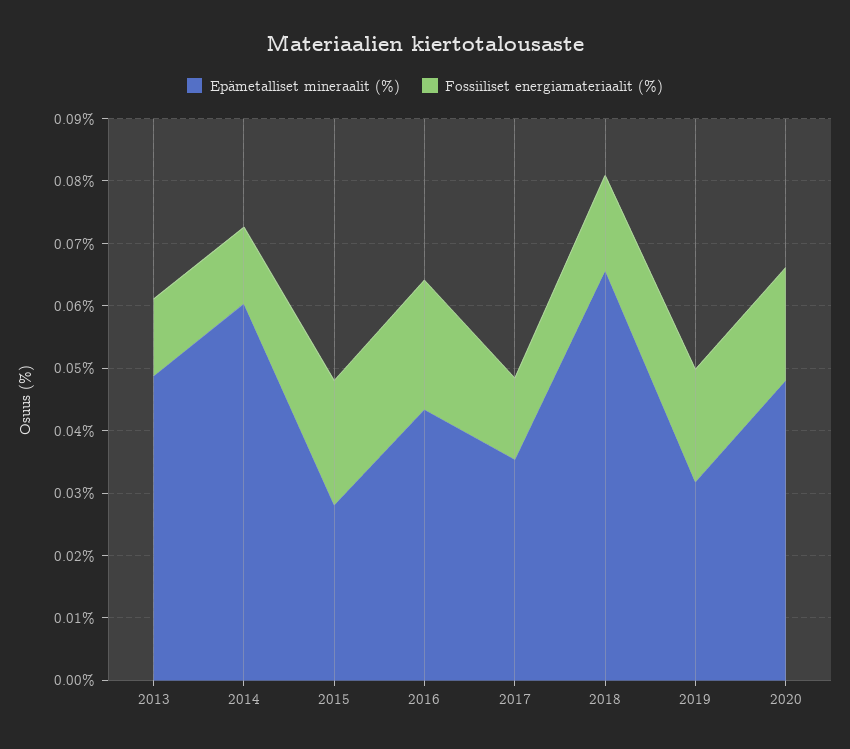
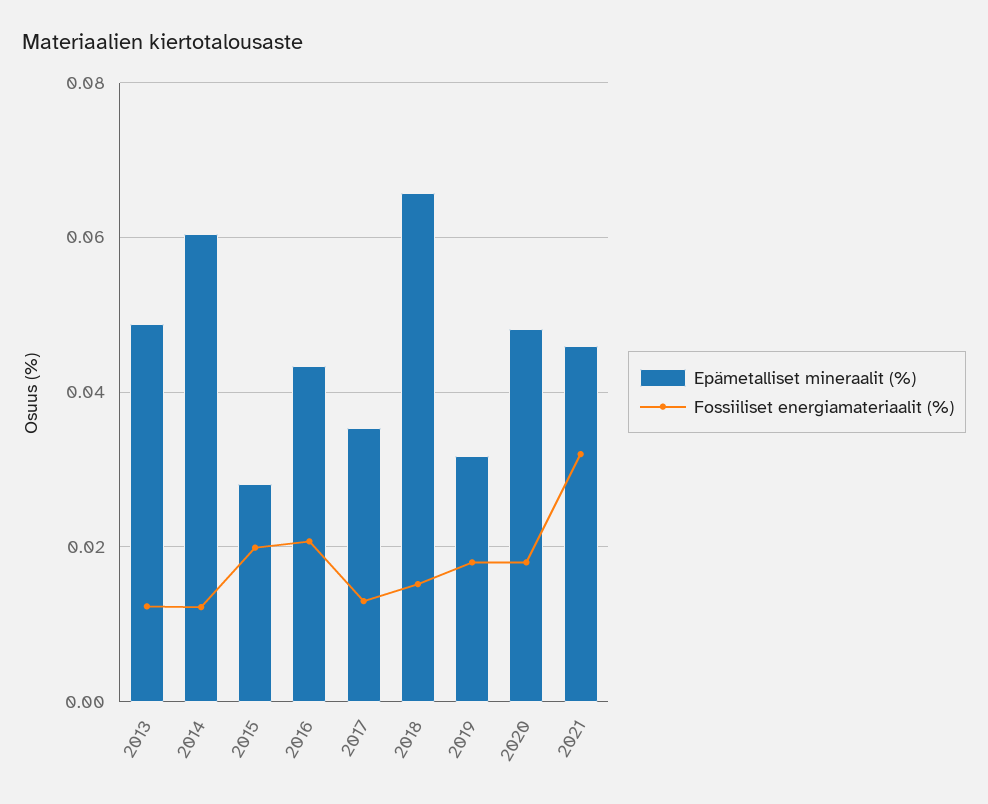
Epämetalliset mineraalit (%), 2021: none -> 0.046
Fossiiliset energiamateriaalit (%), 2021: none -> 0.032

